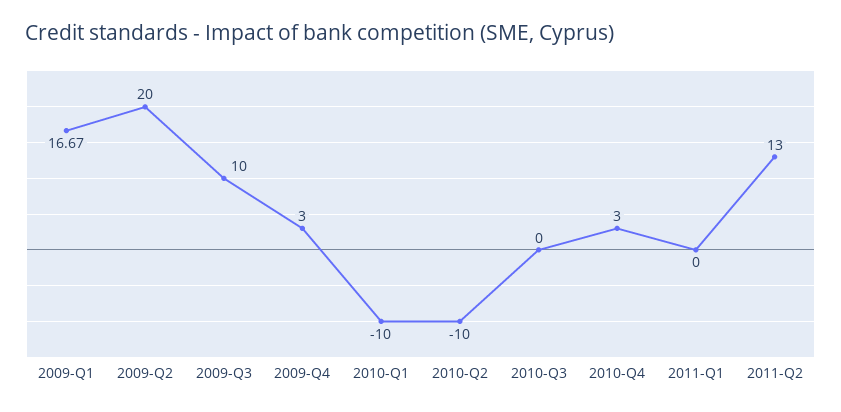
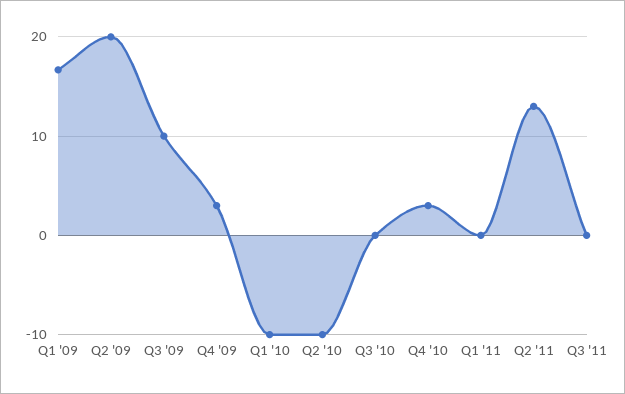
Q3 '11: none -> 0

